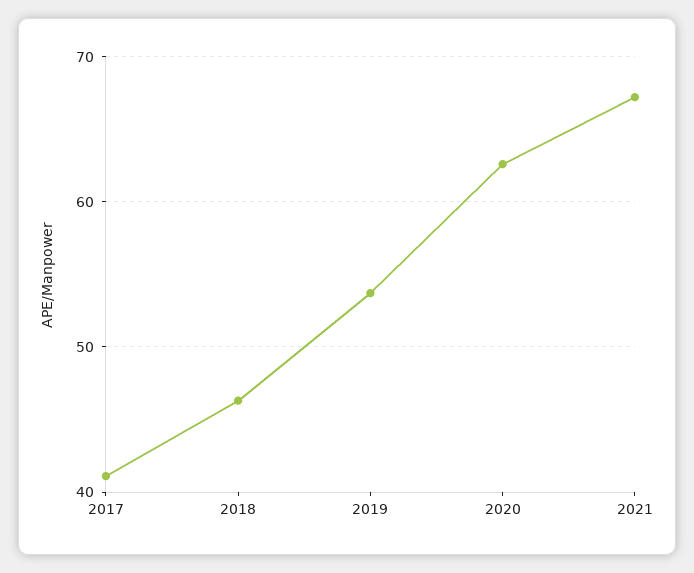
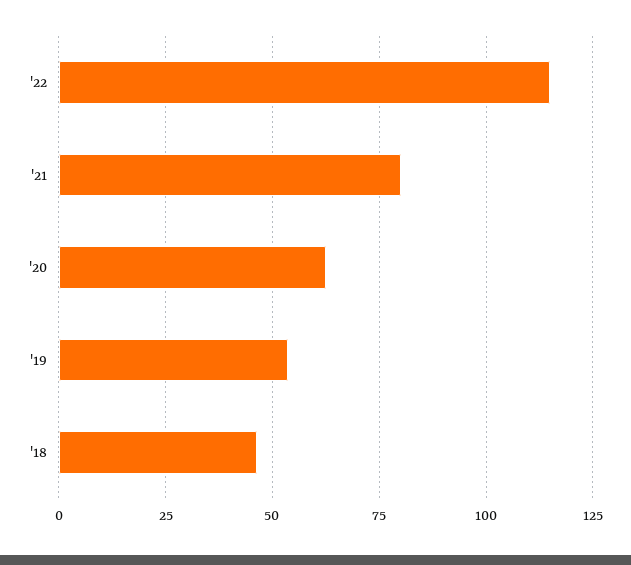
2017: 41 -> none
2021: 67 -> 80
'22: none -> 115

